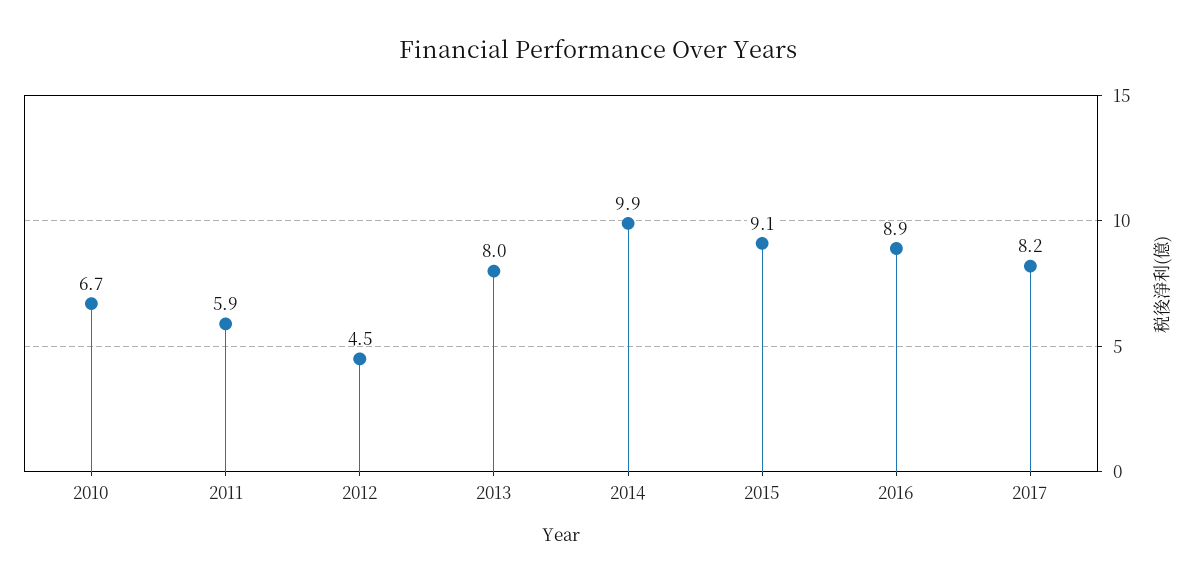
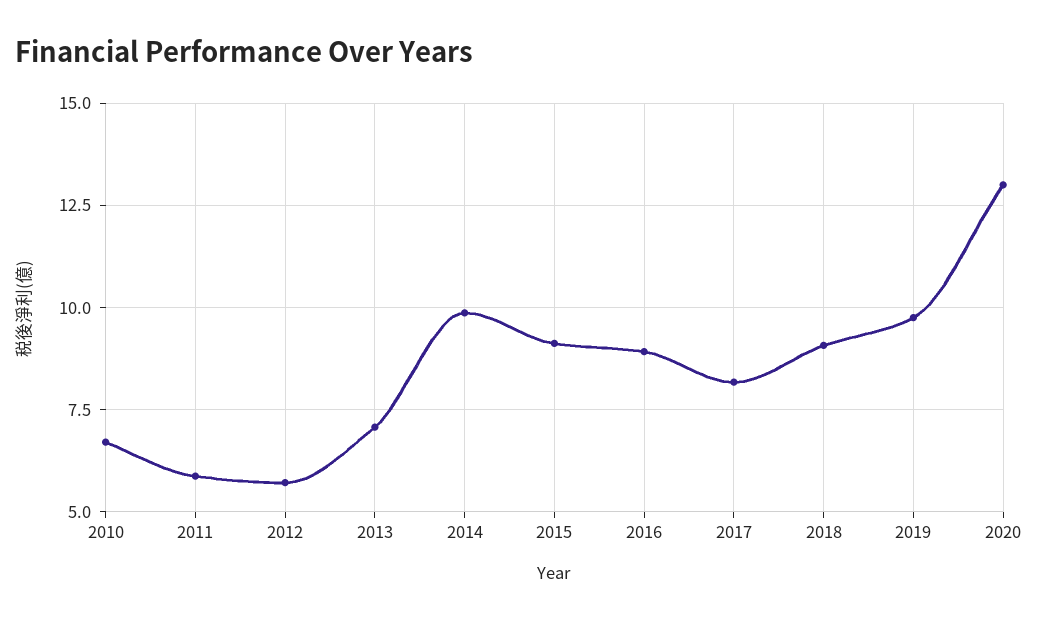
2012: 4.5 -> 5.75
2013: 8 -> 7
2018: none -> 9
2019: none -> 9.75
2020: none -> 13

